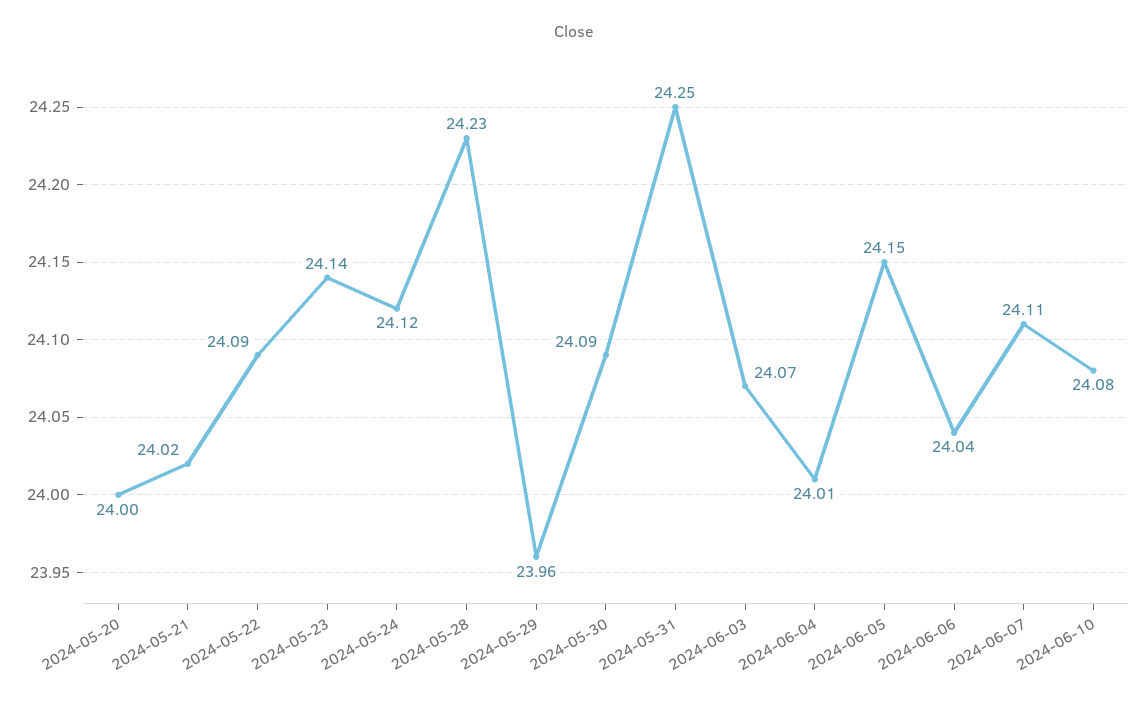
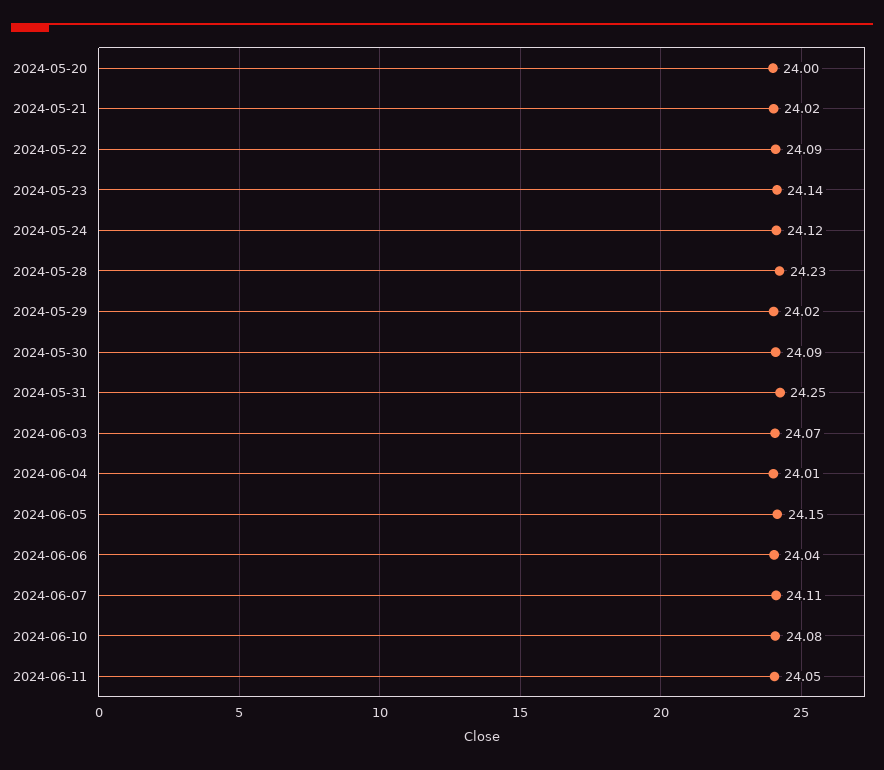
2024-05-29: 23.96 -> 24.02
2024-06-11: none -> 24.05

